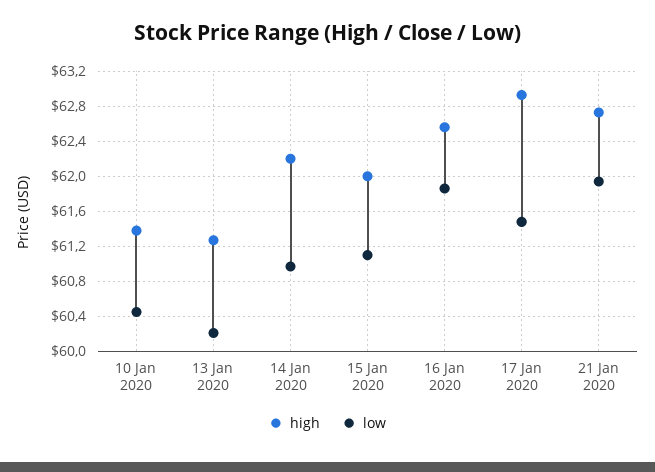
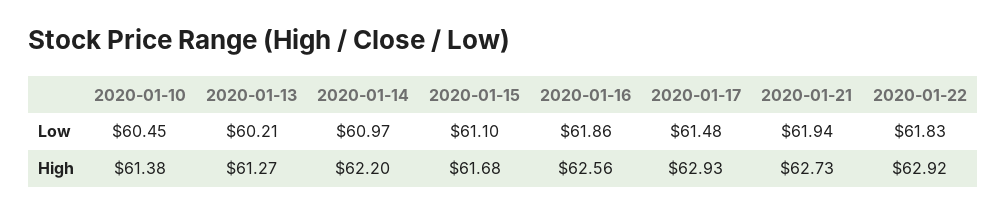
high, 15 Jan 2020: 62 -> 61.68
low, 2020-01-22: none -> 61.83
high, 2020-01-22: none -> 62.92

